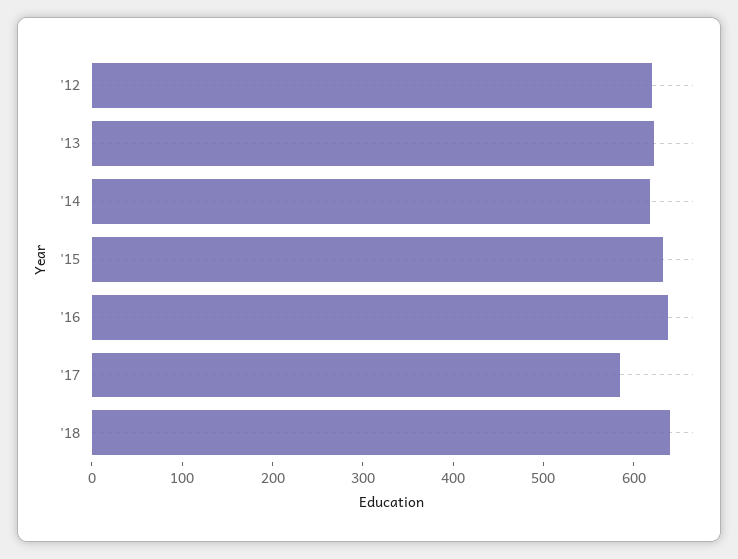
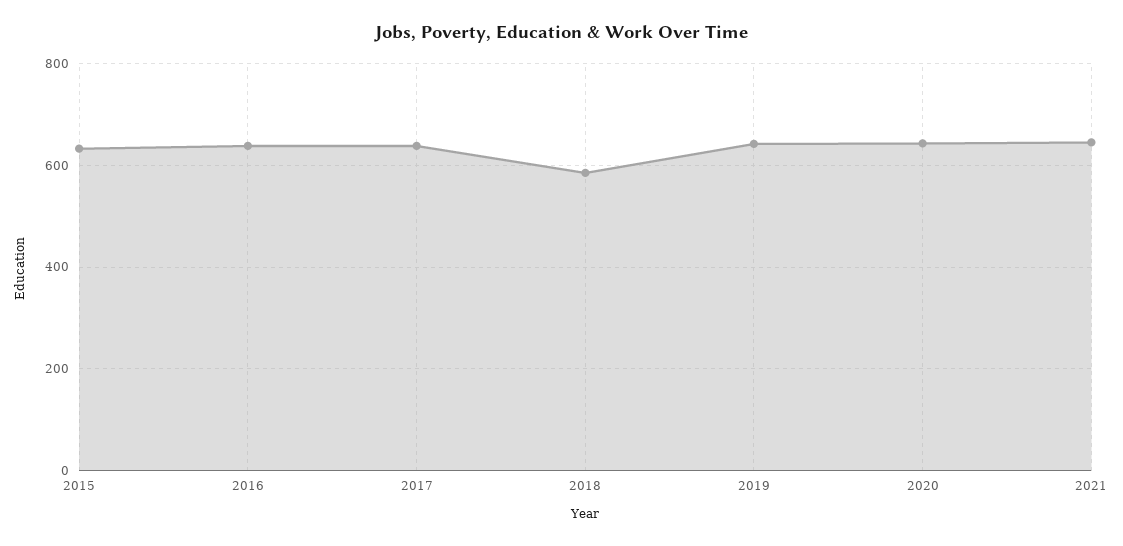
'12: 620 -> none
'13: 620 -> none
'14: 620 -> none
'17: 580 -> 640
'18: 640 -> 580
2019: none -> 640
2020: none -> 640
2021: none -> 640

